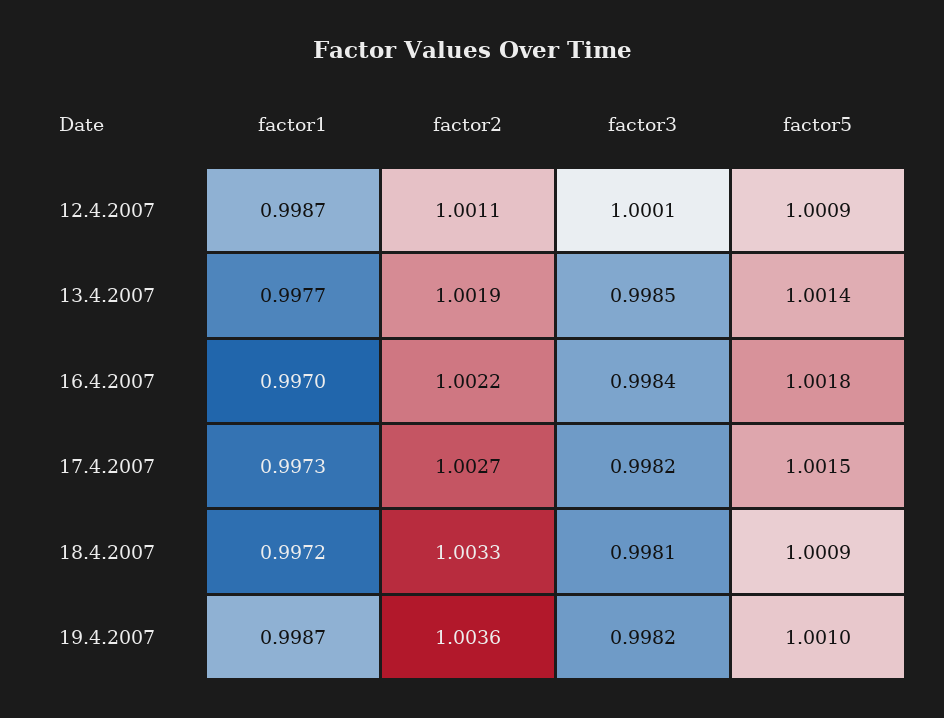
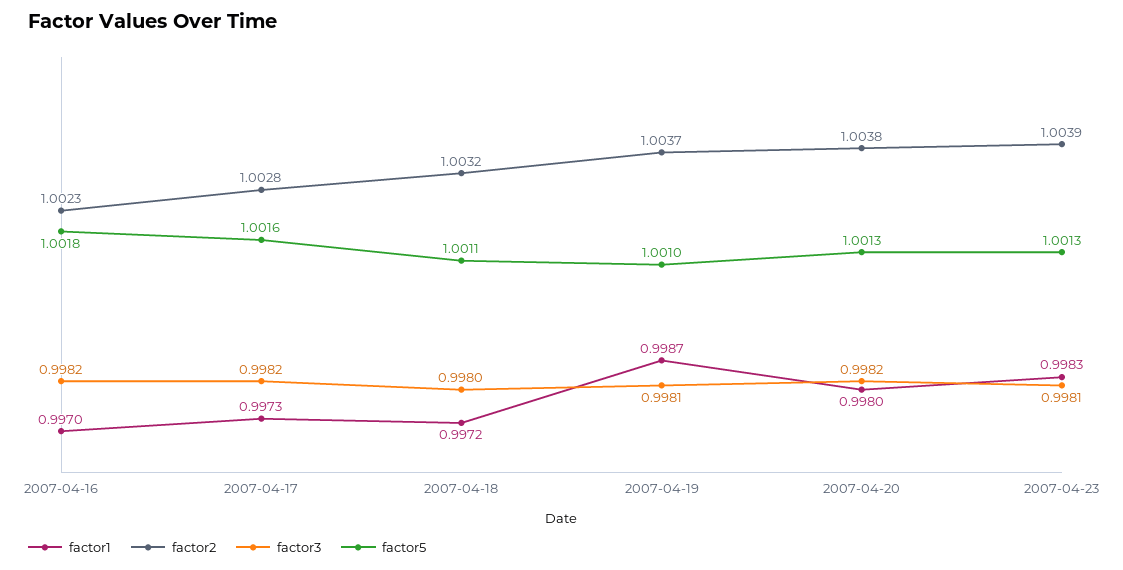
factor1, 12.4.2007: 0.9987 -> none
factor2, 12.4.2007: 1.0011 -> none
factor3, 12.4.2007: 1.0001 -> none
factor5, 12.4.2007: 1.0009 -> none
factor1, 13.4.2007: 0.9977 -> none
factor2, 13.4.2007: 1.0019 -> none
factor3, 13.4.2007: 0.9985 -> none
factor5, 13.4.2007: 1.0014 -> none
factor2, 16.4.2007: 1.0022 -> 1.0023
factor3, 16.4.2007: 0.9984 -> 0.9982
factor2, 17.4.2007: 1.0027 -> 1.0028
factor5, 17.4.2007: 1.0015 -> 1.0016
factor2, 18.4.2007: 1.0033 -> 1.0032
factor3, 18.4.2007: 0.9981 -> 0.998
factor5, 18.4.2007: 1.0009 -> 1.0011
factor2, 19.4.2007: 1.0036 -> 1.0037
factor3, 19.4.2007: 0.9982 -> 0.9981
factor1, 2007-04-20: none -> 0.998
factor2, 2007-04-20: none -> 1.0038
factor3, 2007-04-20: none -> 0.9982
factor5, 2007-04-20: none -> 1.0013
factor1, 2007-04-23: none -> 0.9983
factor2, 2007-04-23: none -> 1.0039
factor3, 2007-04-23: none -> 0.9981
factor5, 2007-04-23: none -> 1.0013

